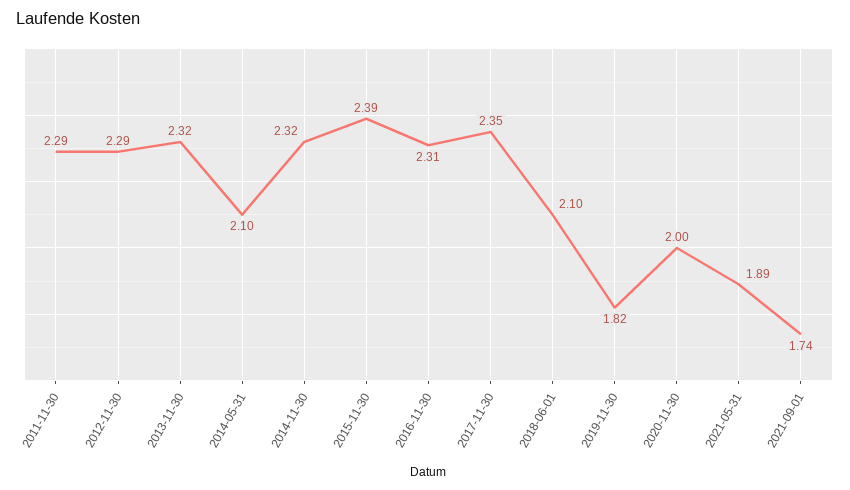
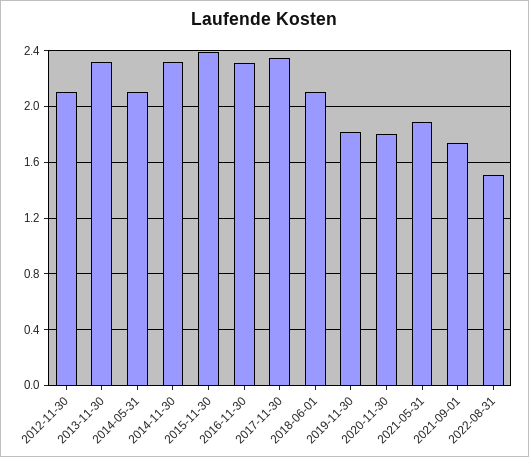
2011-11-30: 2.29 -> none
2012-11-30: 2.29 -> 2.1
2020-11-30: 2 -> 1.8
2022-08-31: none -> 1.5

